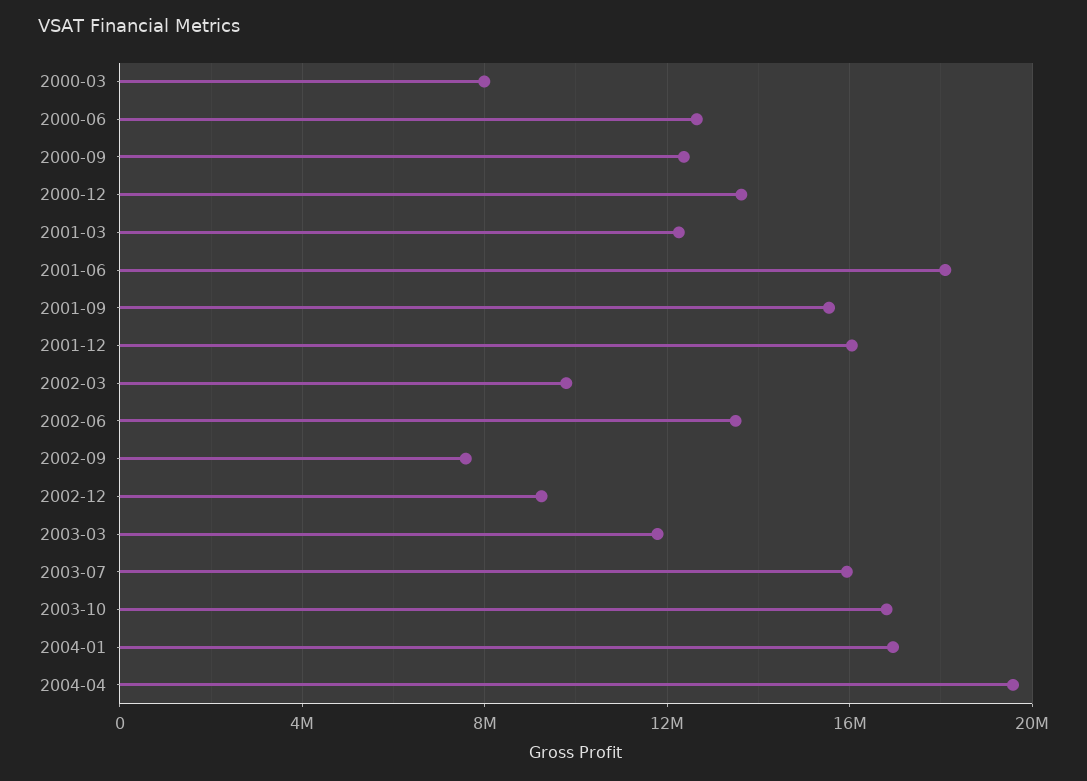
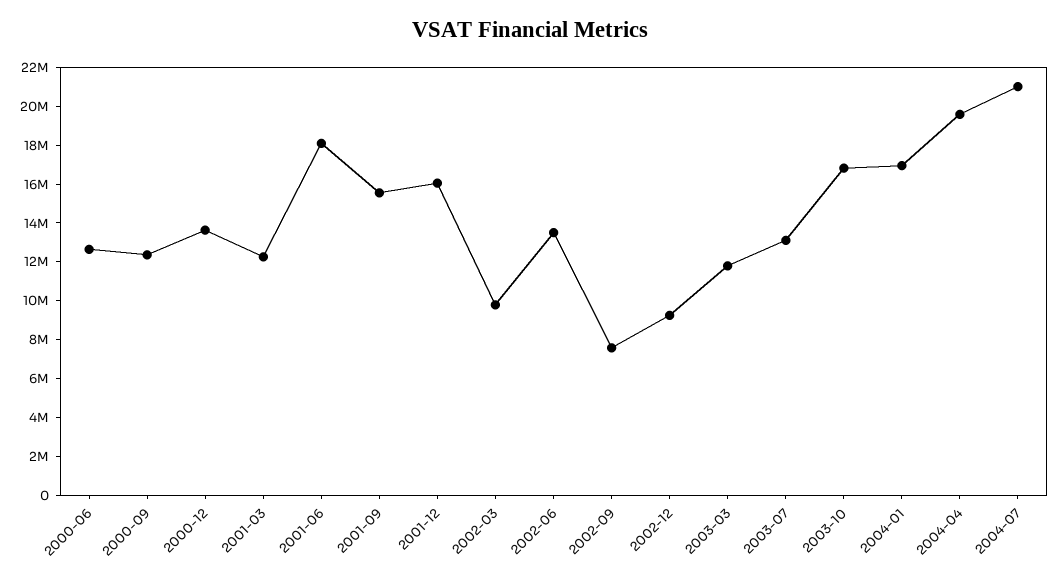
2000-03: 8000000 -> none
2003-07: 16000000 -> 13000000
2004-07: none -> 21000000

